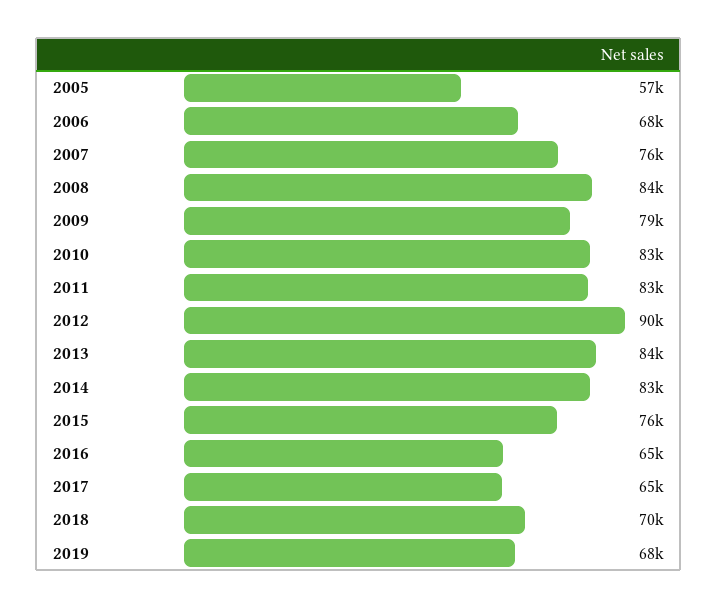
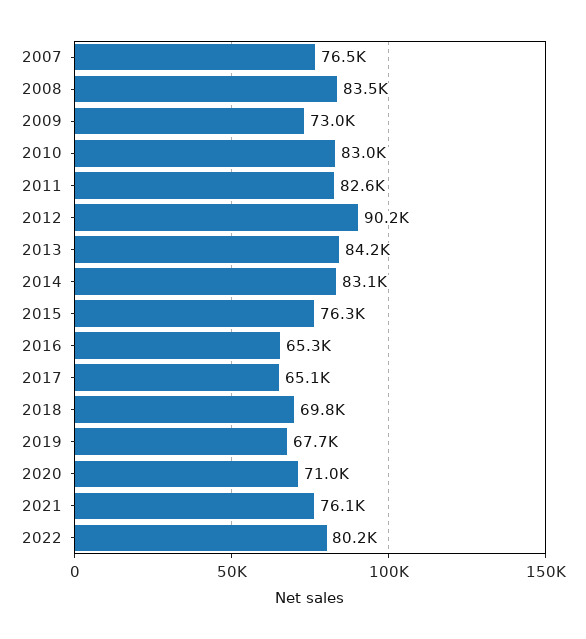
2005: 57000 -> none
2006: 68000 -> none
2009: 79000 -> 73000
2020: none -> 71000
2021: none -> 76100
2022: none -> 80200

